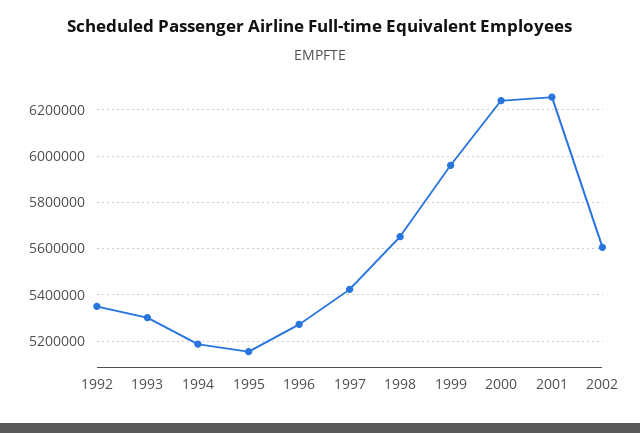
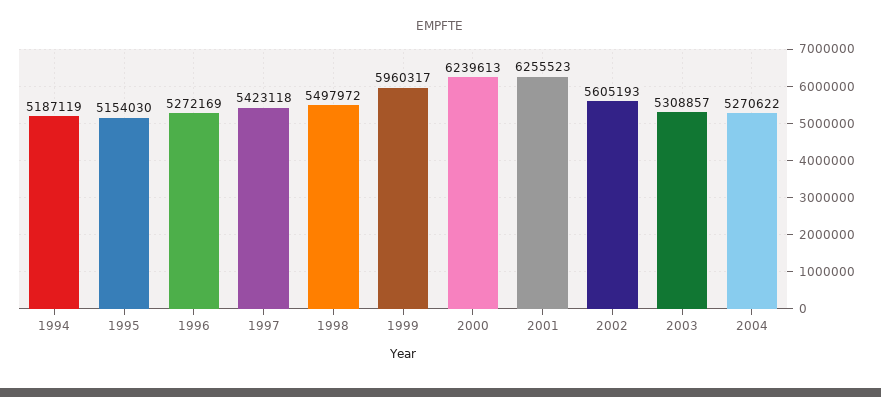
1992: 5350000 -> none
1993: 5300000 -> none
1998: 5650000 -> 5497972
2003: none -> 5308857
2004: none -> 5270622

